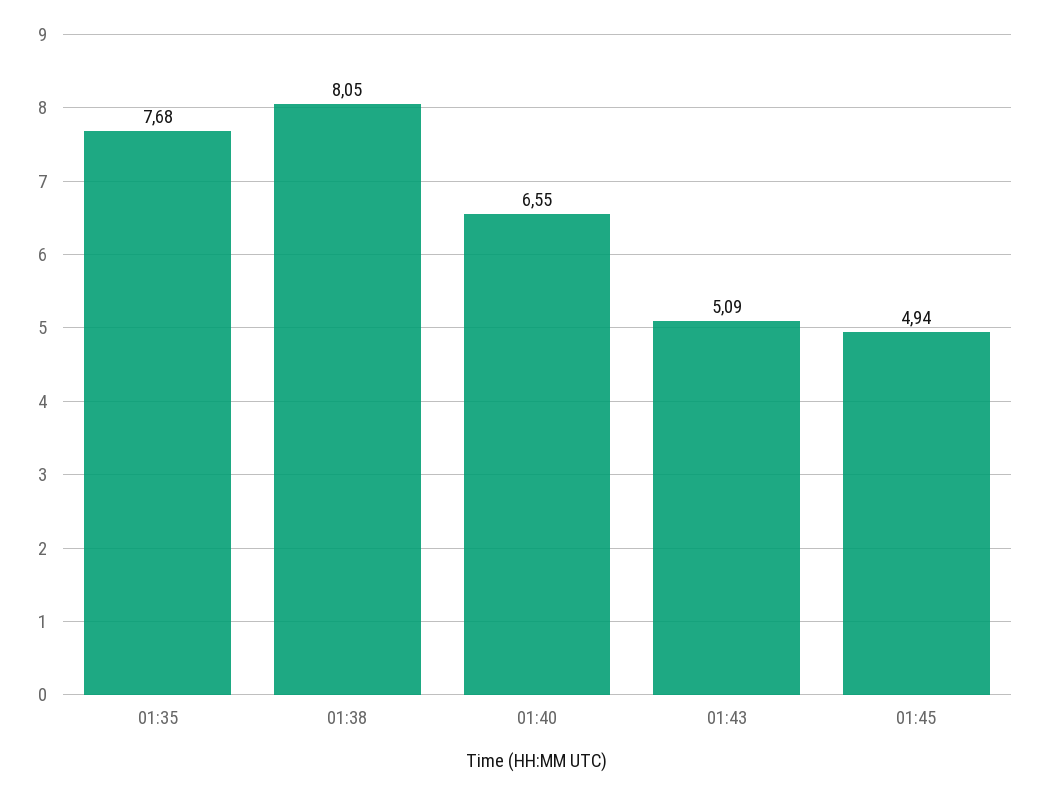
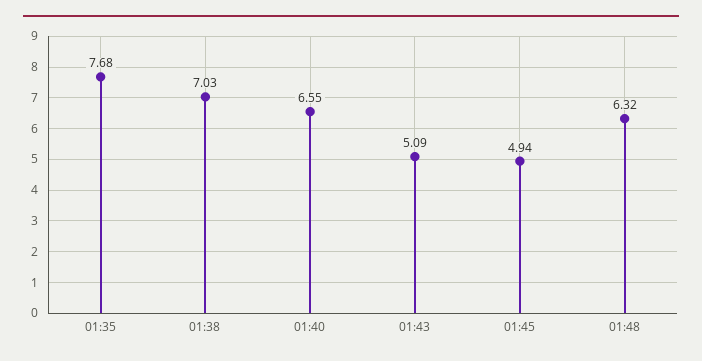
01:38: 8.05 -> 7.03
01:48: none -> 6.32

